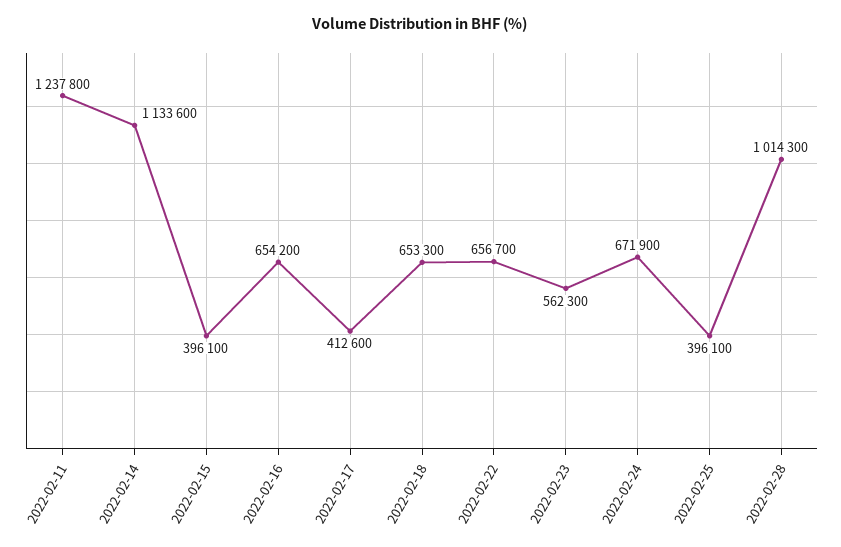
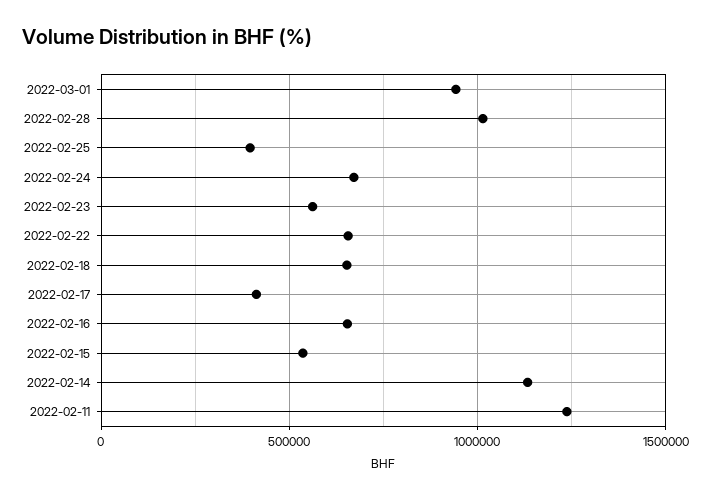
2022-02-15: 396100 -> 550000
2022-03-01: none -> 950000

